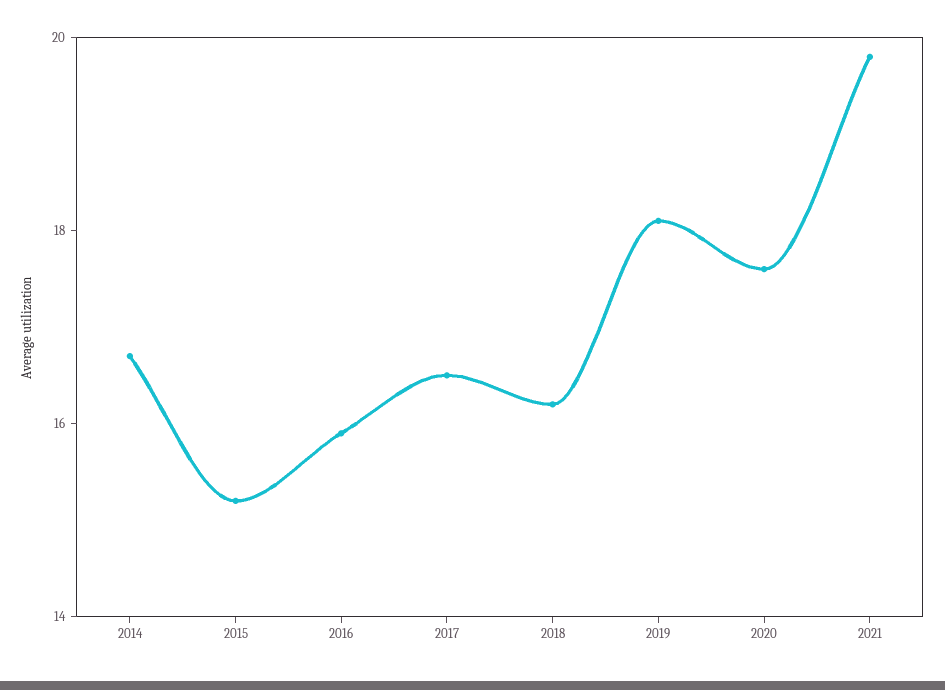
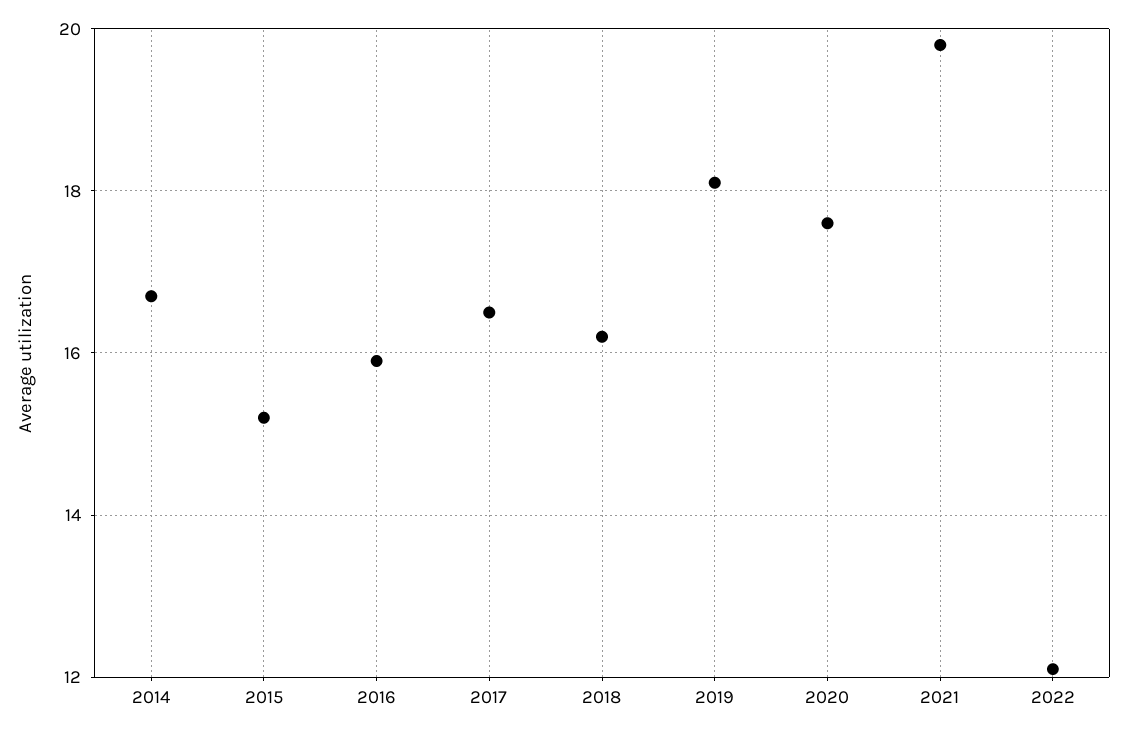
2022: none -> 12

